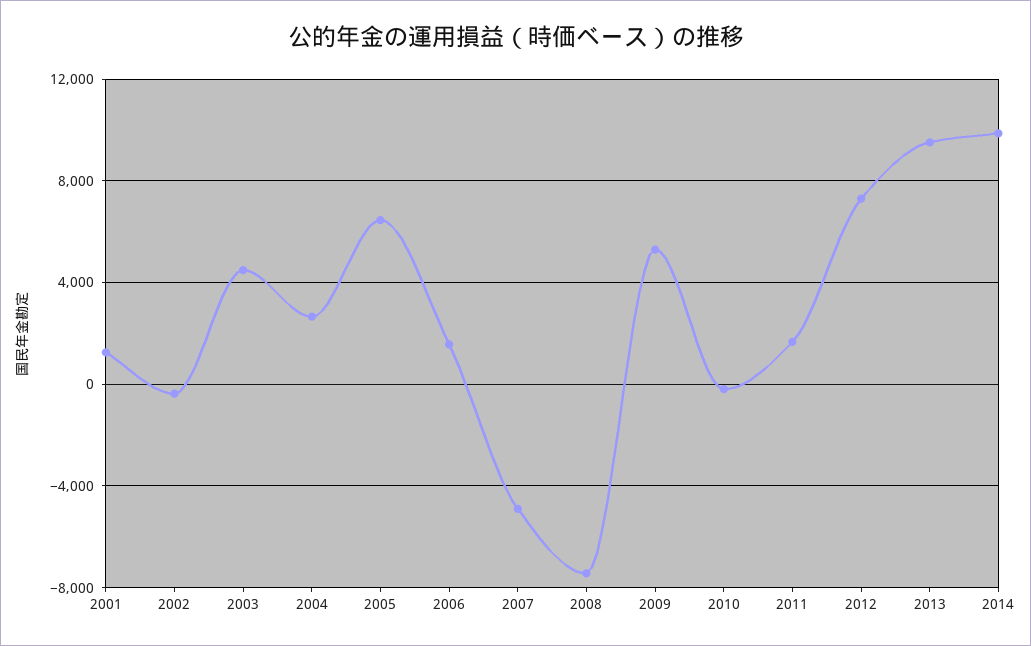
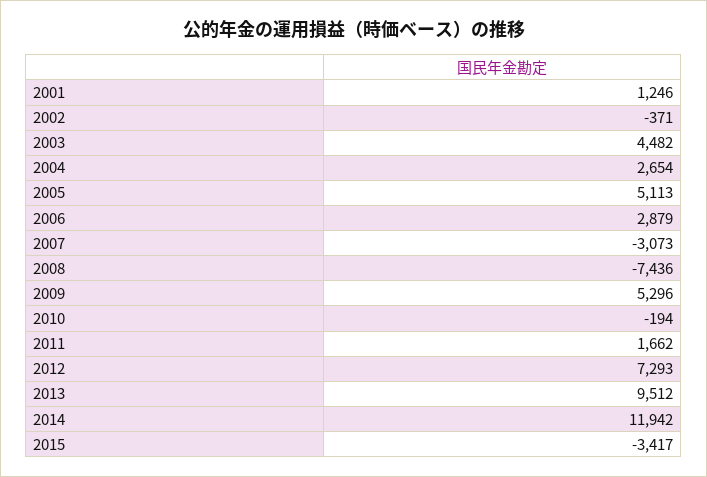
2005: 6500 -> 5113
2006: 1500 -> 2879
2007: -5000 -> -3073
2014: 10000 -> 11942
2015: none -> -3417

